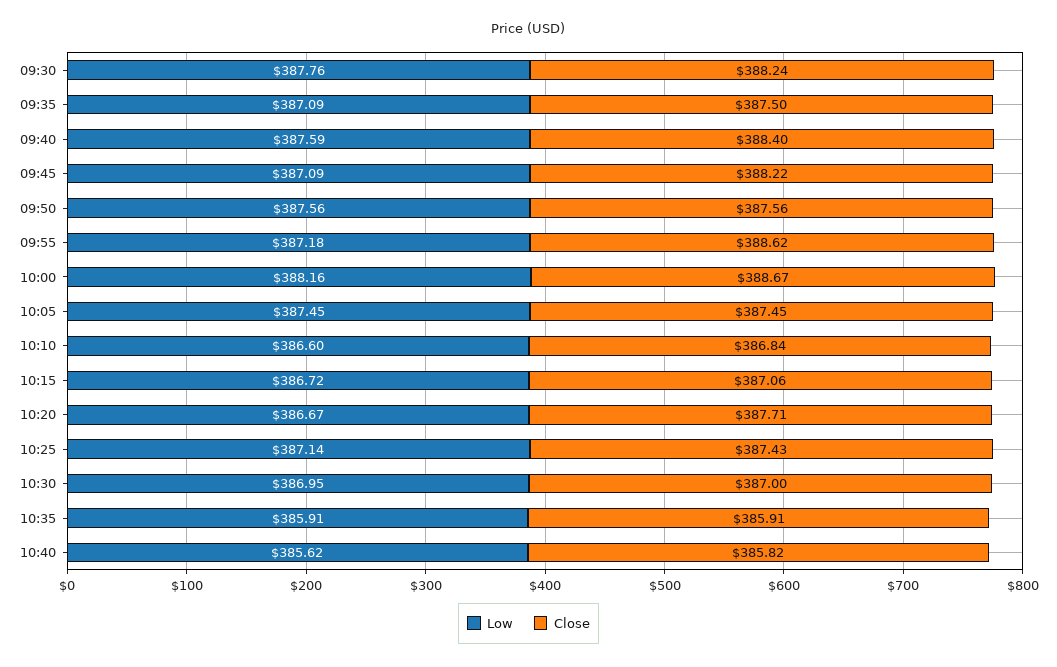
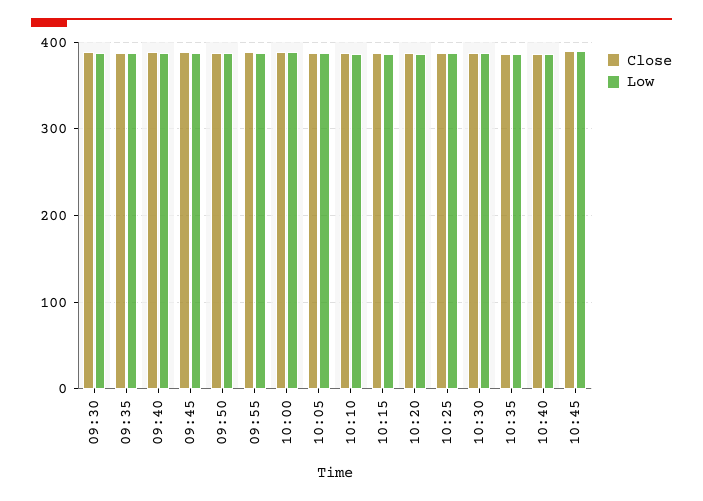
Close, 10:45: none -> 390
Low, 10:45: none -> 390

